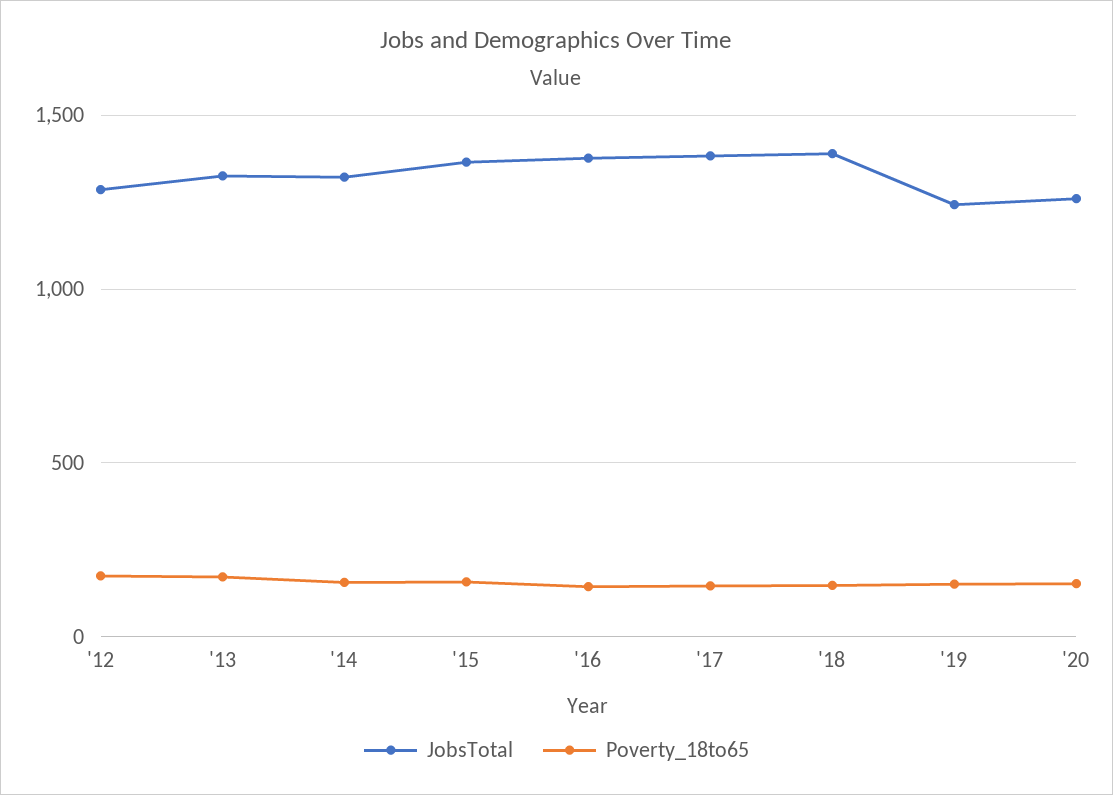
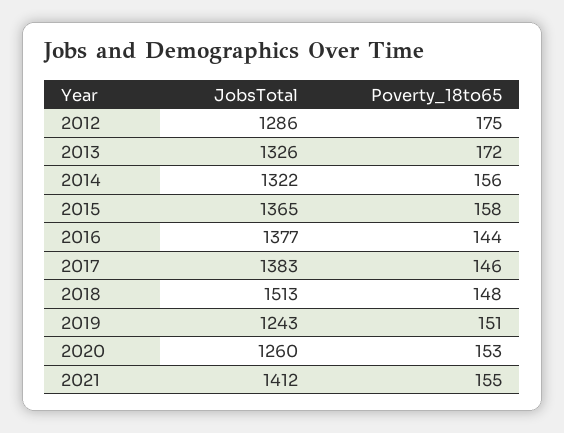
JobsTotal, '18: 1400 -> 1513
JobsTotal, 2021: none -> 1412
Poverty_18to65, 2021: none -> 155

